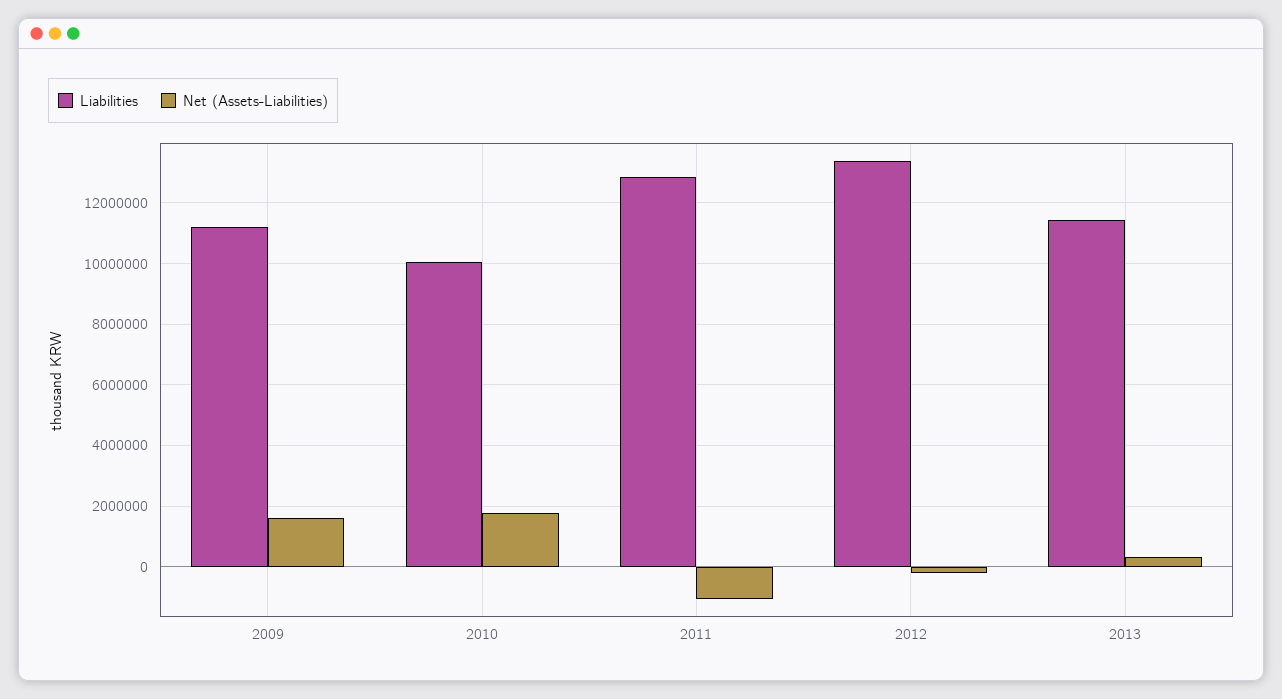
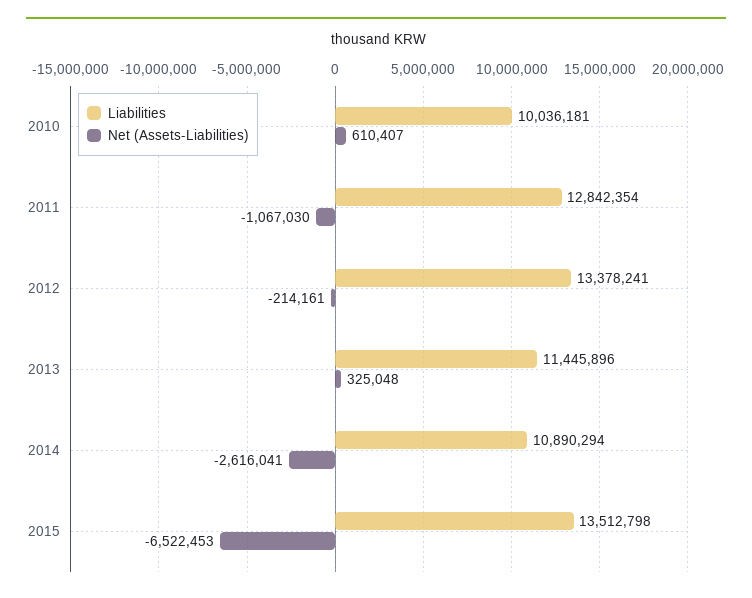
Liabilities, 2009: 11200000 -> none
Net (Assets-Liabilities), 2009: 1600000 -> none
Net (Assets-Liabilities), 2010: 1800000 -> 610407
Liabilities, 2014: none -> 10890294
Net (Assets-Liabilities), 2014: none -> -2616041
Liabilities, 2015: none -> 13512798
Net (Assets-Liabilities), 2015: none -> -6522453

